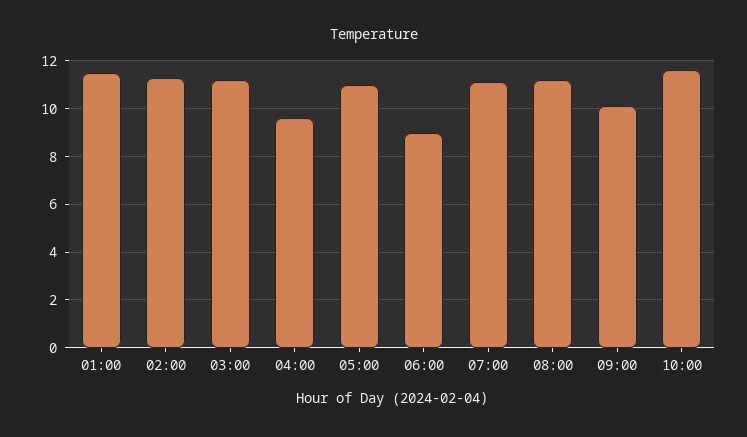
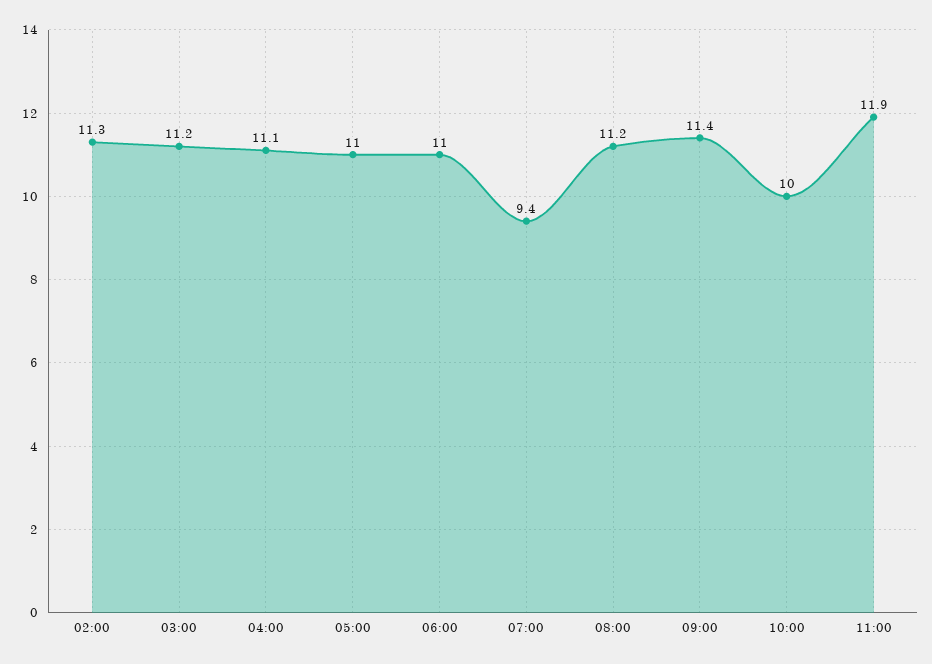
01:00: 11.5 -> none
04:00: 9.5 -> 11.1
06:00: 9 -> 11
07:00: 11 -> 9.4
09:00: 10 -> 11.4
10:00: 11.5 -> 10
11:00: none -> 11.9

